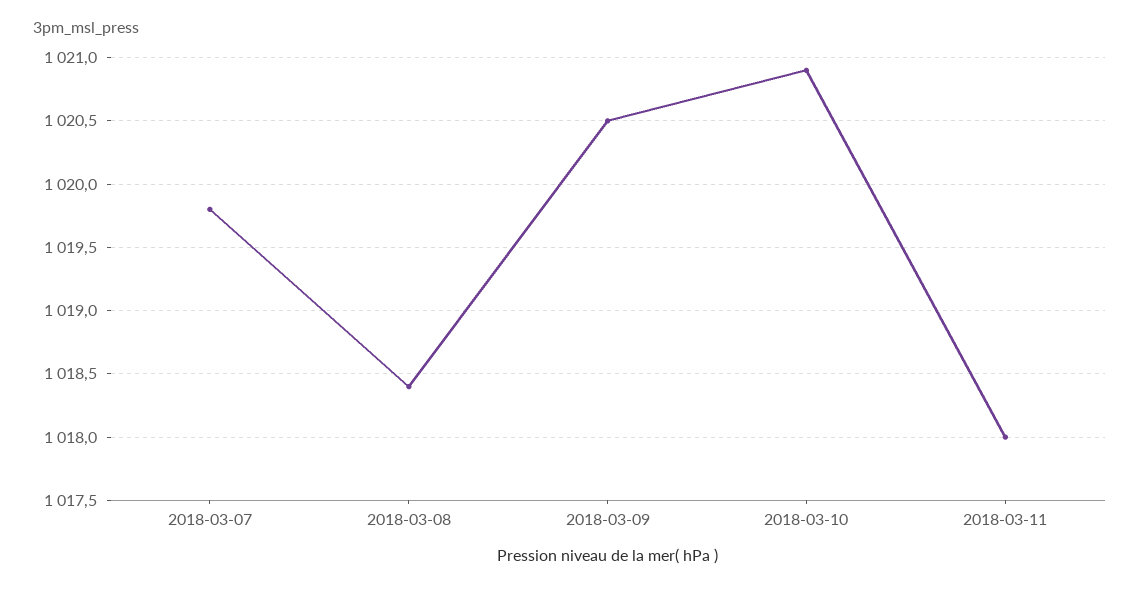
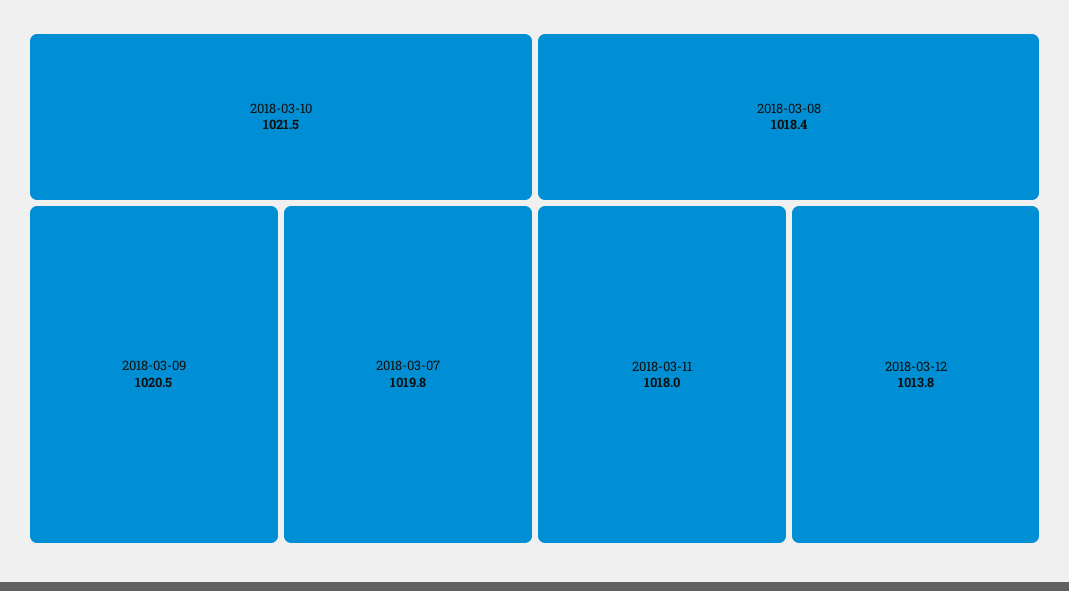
2018-03-10: 1020.9 -> 1021.5
2018-03-12: none -> 1013.8

